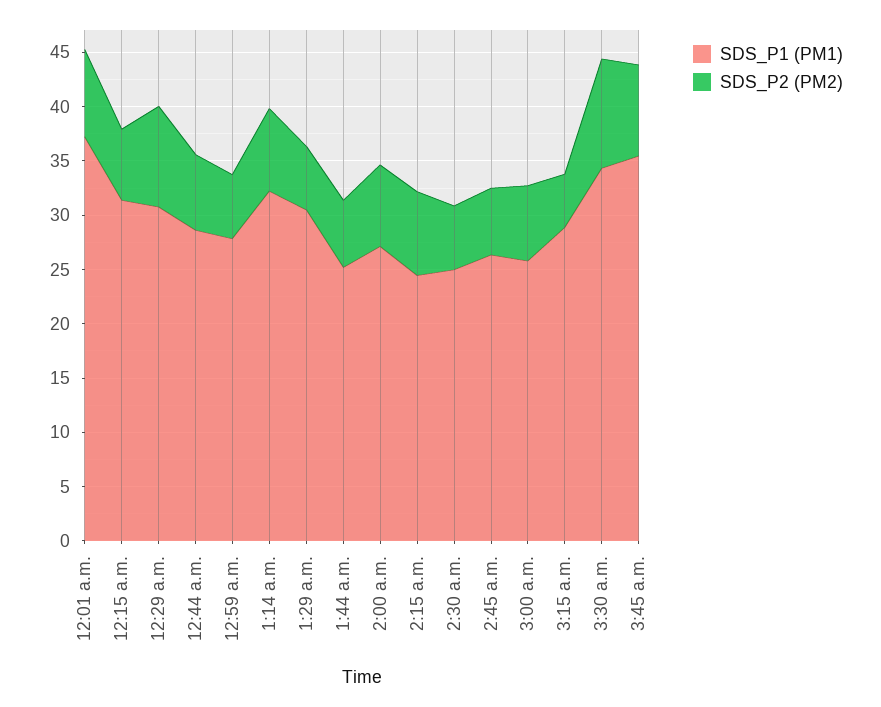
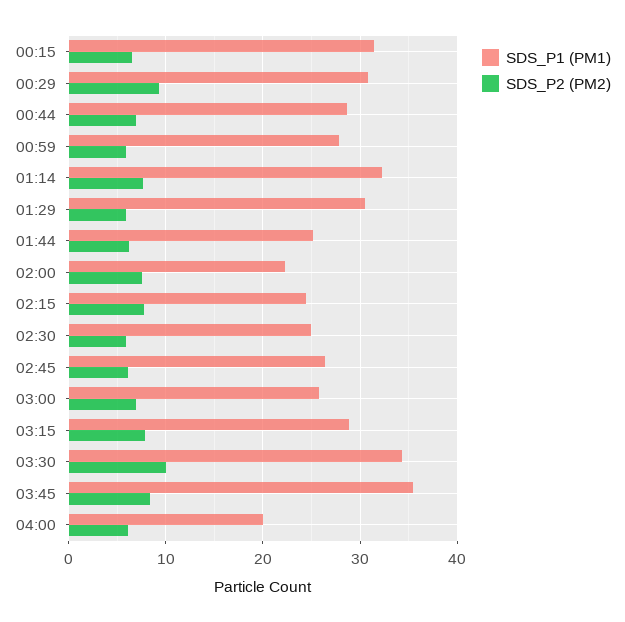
SDS_P1 (PM1), 12:01 a.m.: 37 -> none
SDS_P2 (PM2), 12:01 a.m.: 8 -> none
SDS_P1 (PM1), 2:00 a.m.: 27 -> 22
SDS_P2 (PM2), 3:15 a.m.: 5 -> 8
SDS_P1 (PM1), 04:00: none -> 20
SDS_P2 (PM2), 04:00: none -> 6

